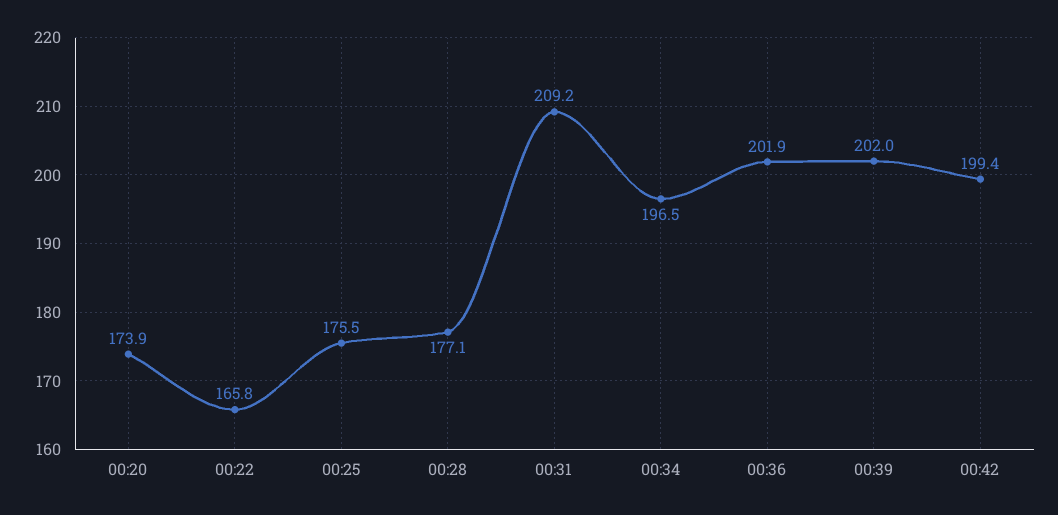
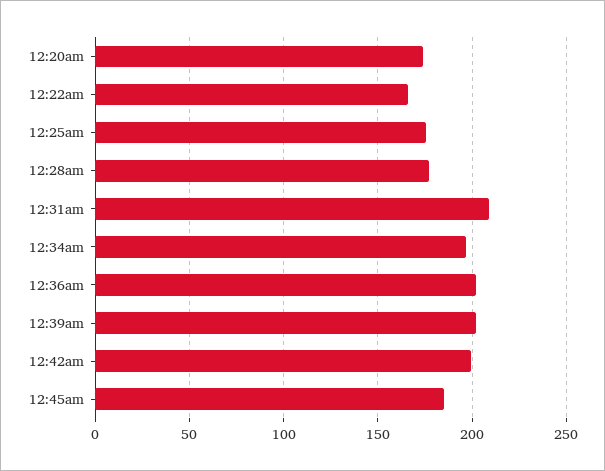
12:45am: none -> 185

